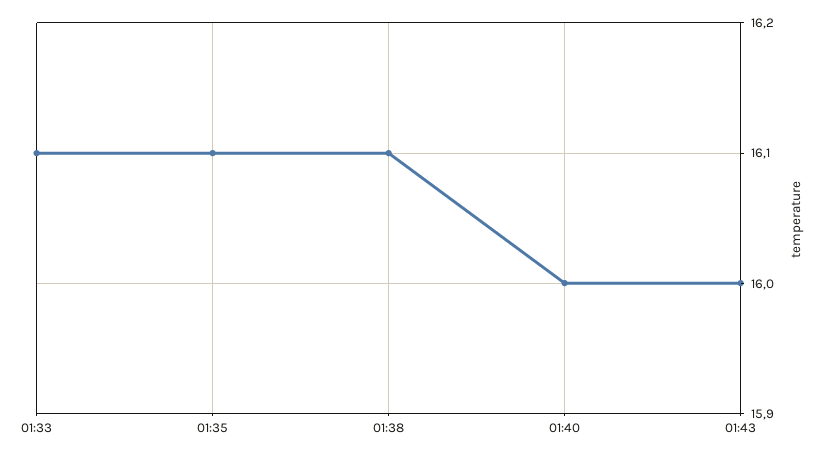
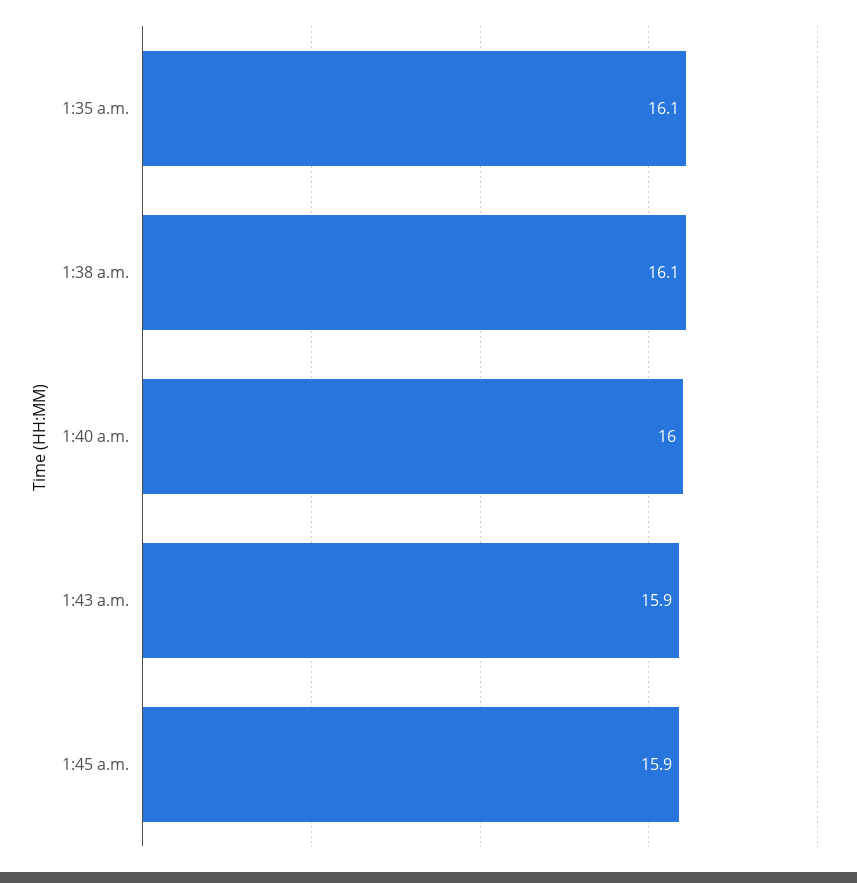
01:33: 16.1 -> none
01:43: 16 -> 15.9
1:45 a.m.: none -> 15.9

